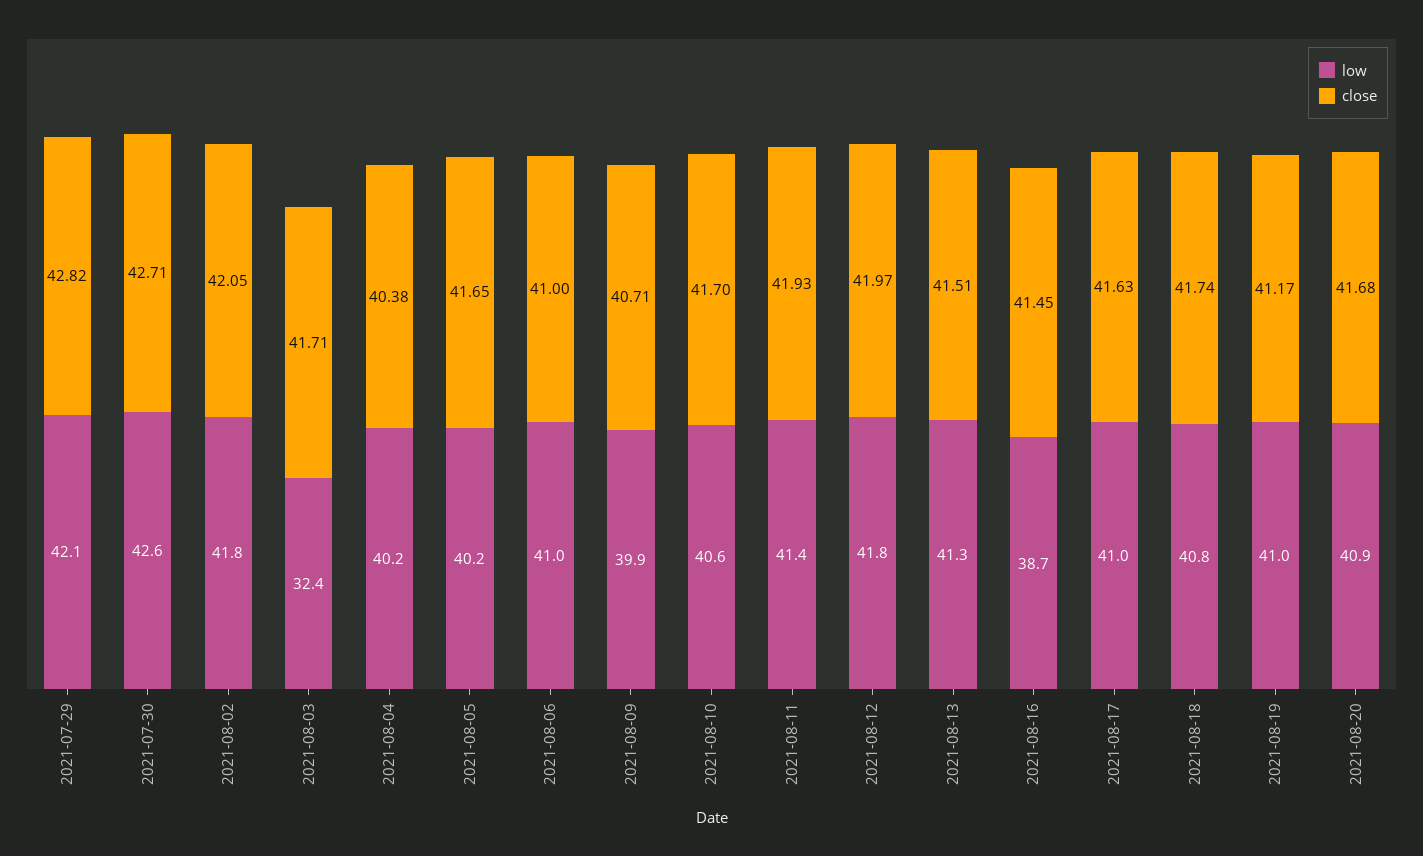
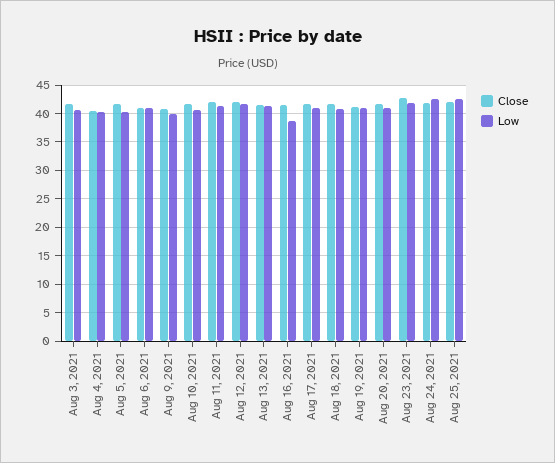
low, 2021-07-29: 42.1 -> none
close, 2021-07-29: 42.82 -> none
low, 2021-07-30: 42.6 -> none
close, 2021-07-30: 42.71 -> none
low, 2021-08-02: 41.8 -> none
close, 2021-08-02: 42.05 -> none
low, 2021-08-03: 32.4 -> 40
close, Aug 23, 2021: none -> 42.5
low, Aug 23, 2021: none -> 42.5
close, Aug 24, 2021: none -> 42.5
low, Aug 24, 2021: none -> 42.5
close, Aug 25, 2021: none -> 42.5
low, Aug 25, 2021: none -> 42.5

